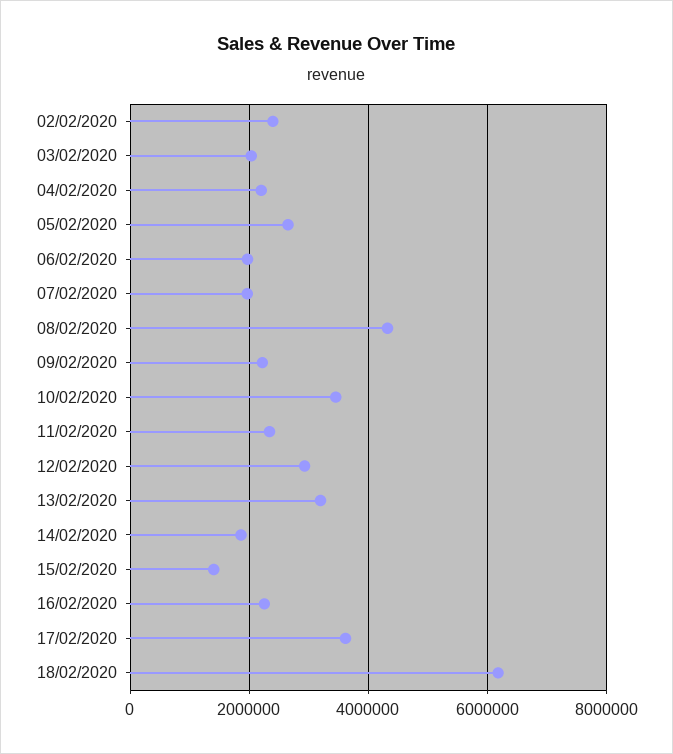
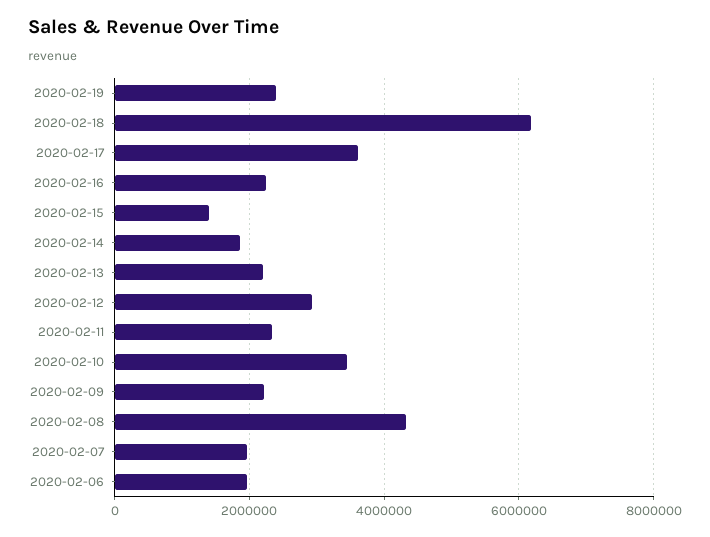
02/02/2020: 2400000 -> none
03/02/2020: 2000000 -> none
04/02/2020: 2200000 -> none
05/02/2020: 2600000 -> none
13/02/2020: 3200000 -> 2200000
2020-02-19: none -> 2400000

